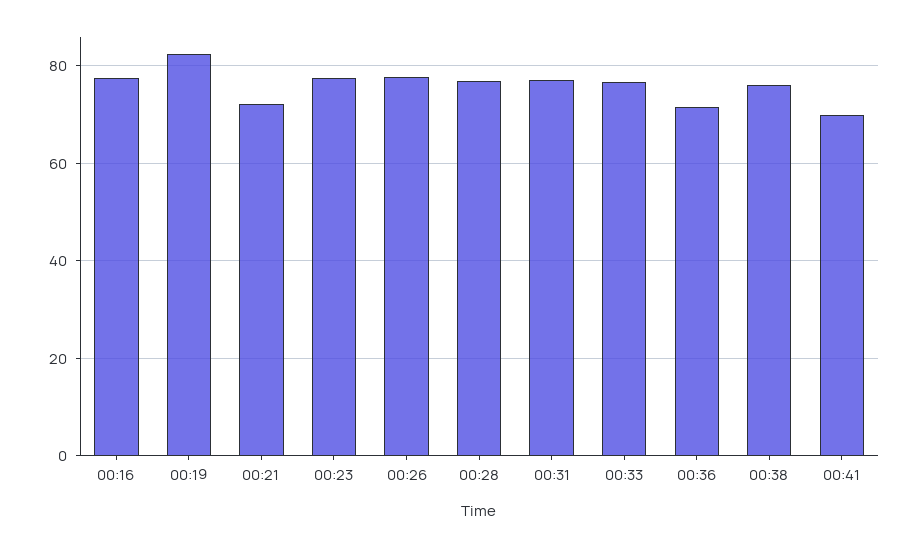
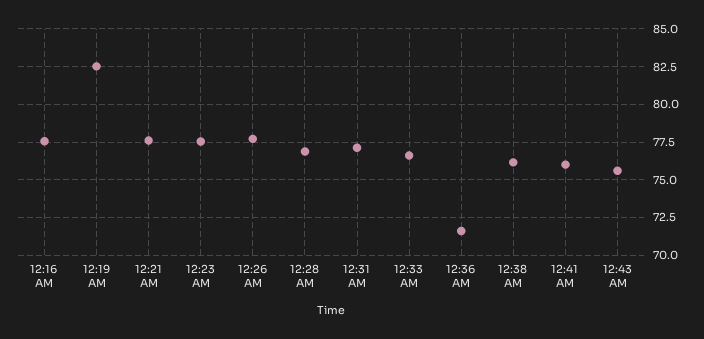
00:21: 72 -> 77.5
00:41: 70 -> 76
12:43 AM: none -> 75.5

